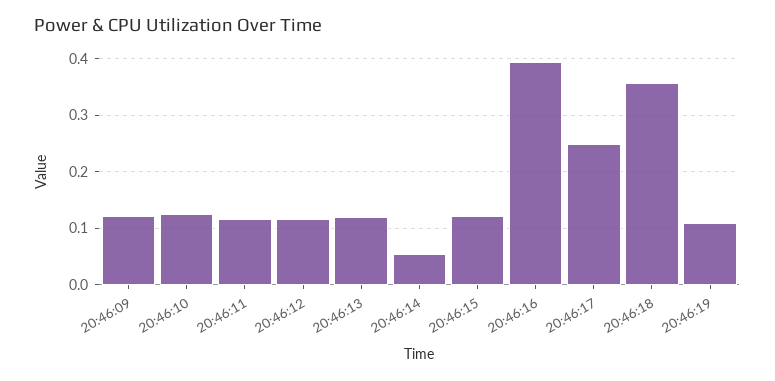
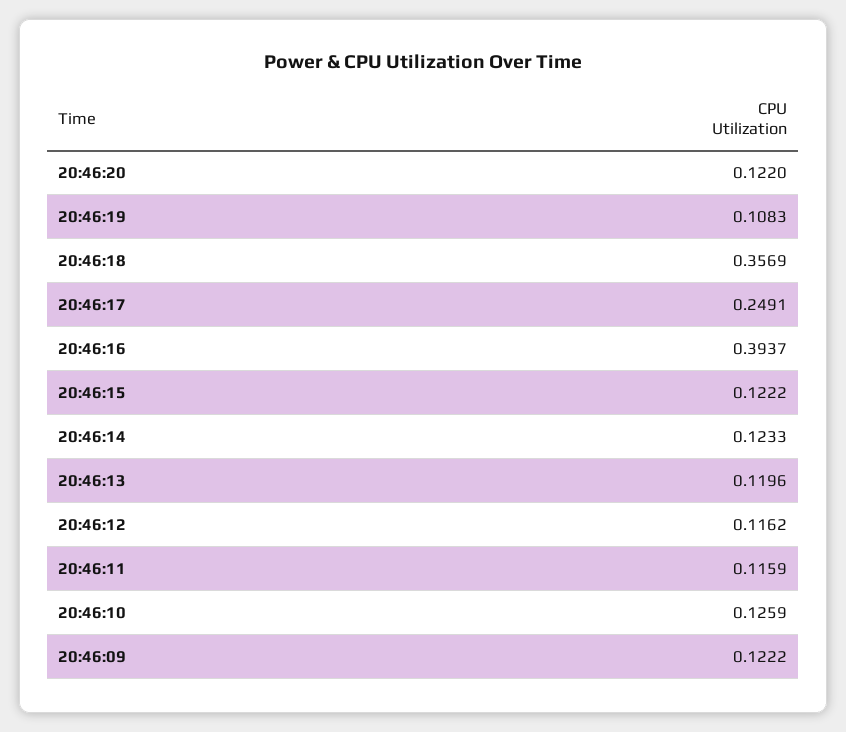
20:46:14: 0.06 -> 0.1233
20:46:20: none -> 0.122

